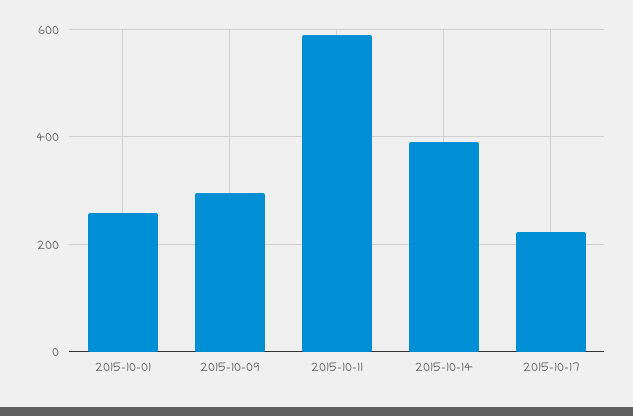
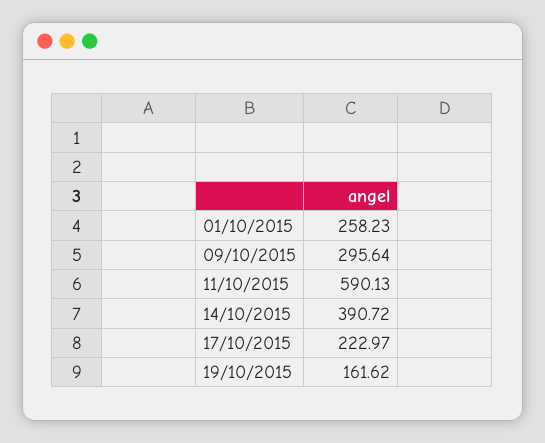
19/10/2015: none -> 161.62

